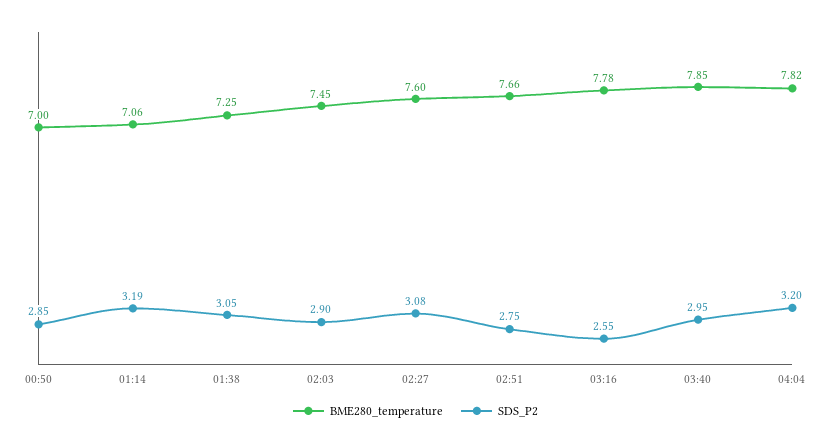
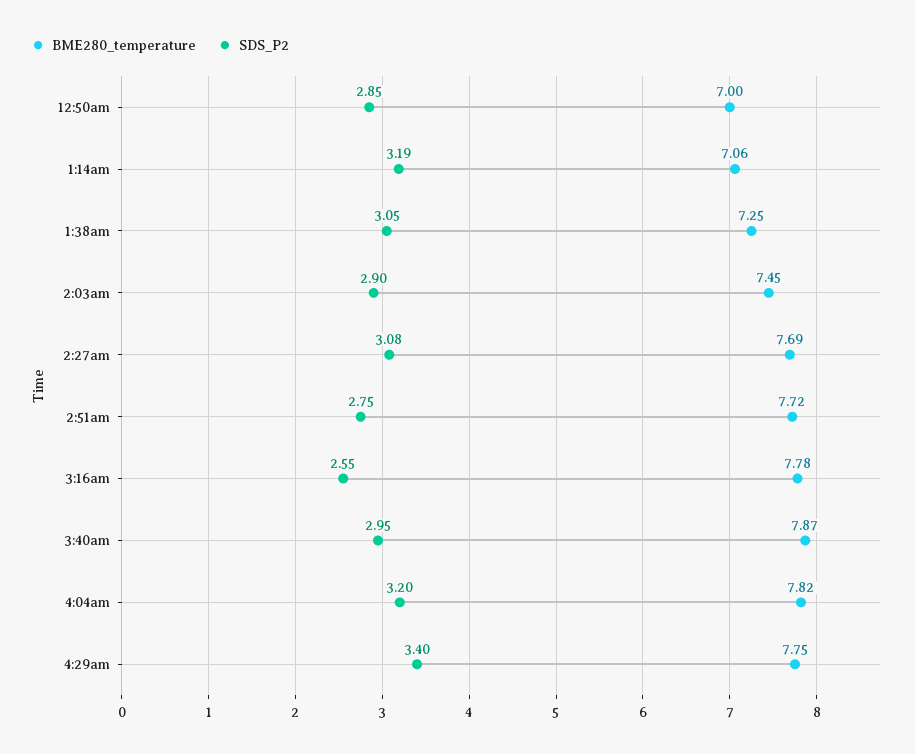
BME280_temperature, 02:27: 7.6 -> 7.69
BME280_temperature, 02:51: 7.66 -> 7.72
BME280_temperature, 03:40: 7.85 -> 7.87
BME280_temperature, 4:29am: none -> 7.75
SDS_P2, 4:29am: none -> 3.4

